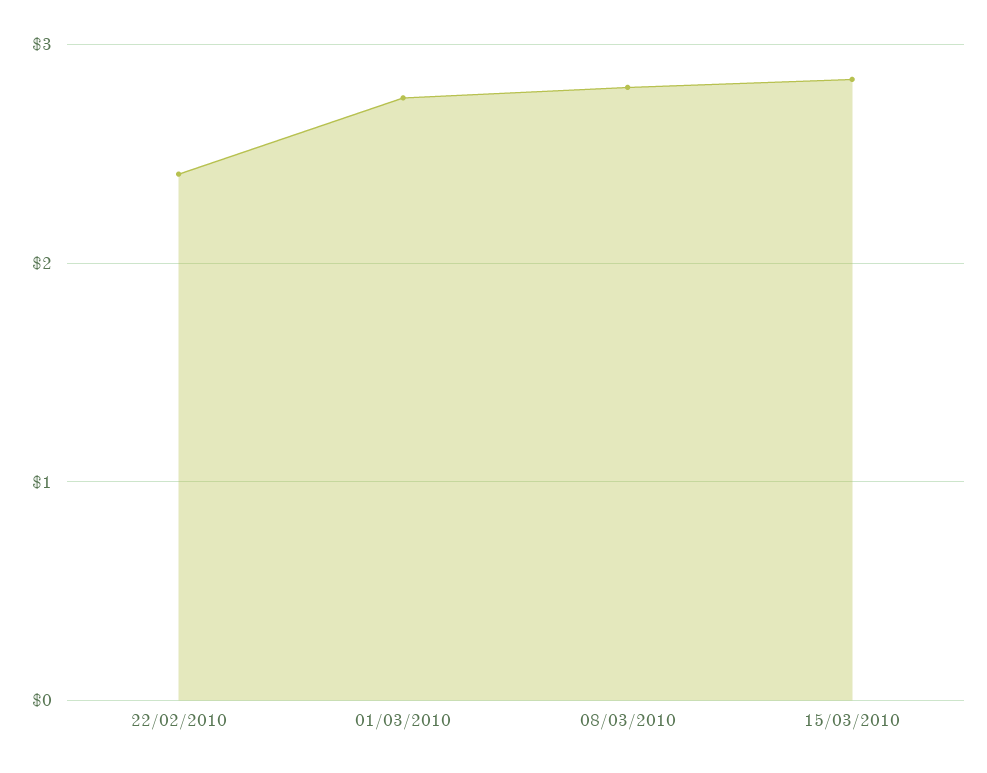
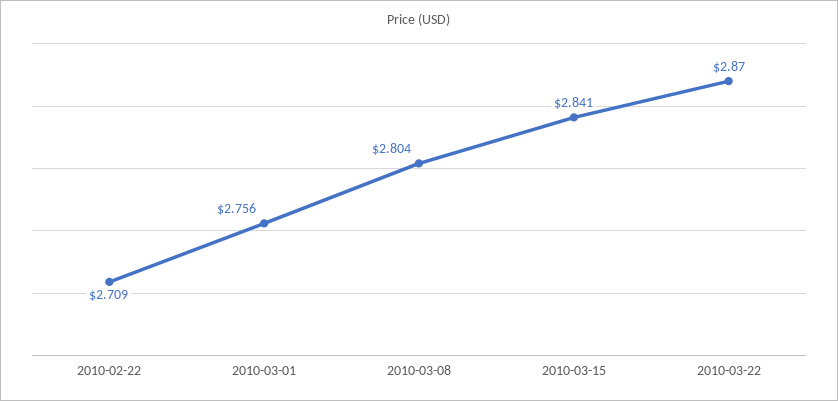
22/02/2010: 2.4 -> 2.709
2010-03-22: none -> 2.87

